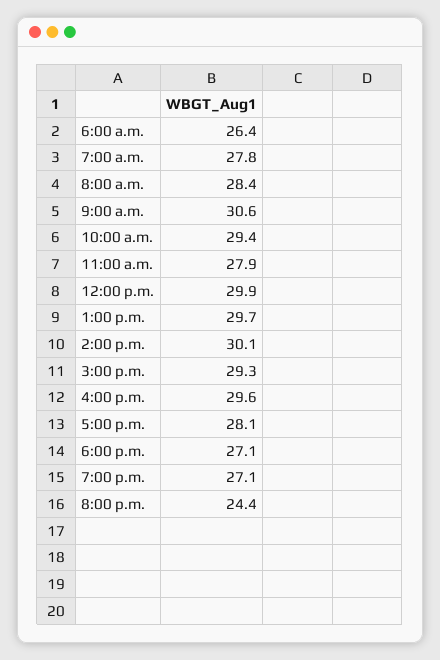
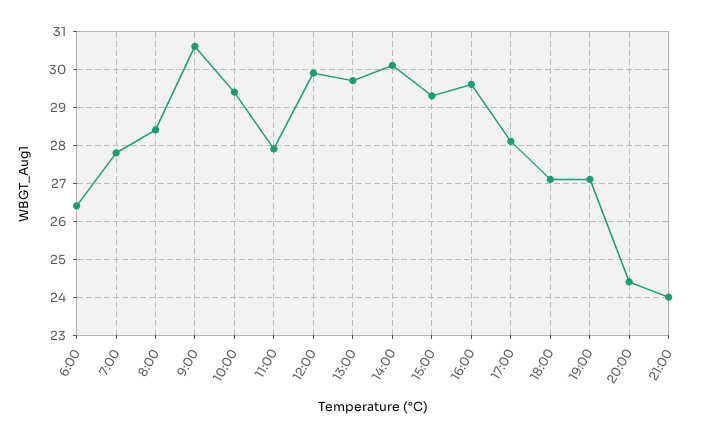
21:00: none -> 24

